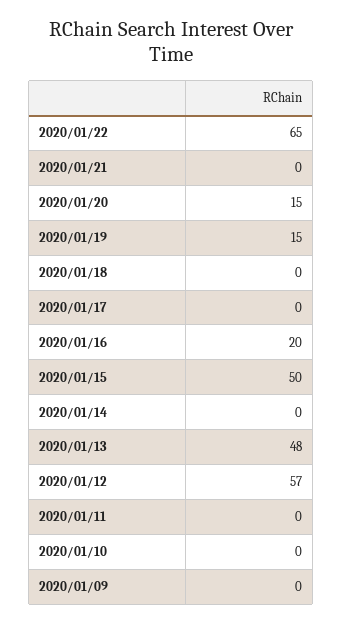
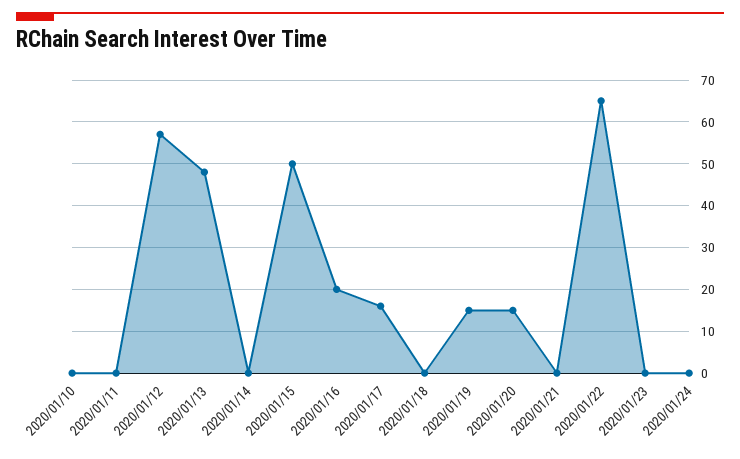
2020/01/17: 0 -> 15
2020/01/09: 0 -> none
2020/01/23: none -> 0
2020/01/24: none -> 0

